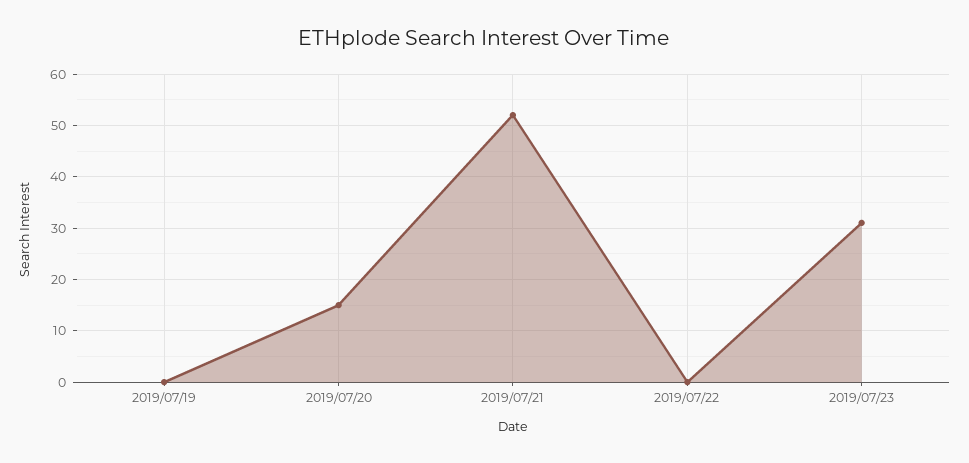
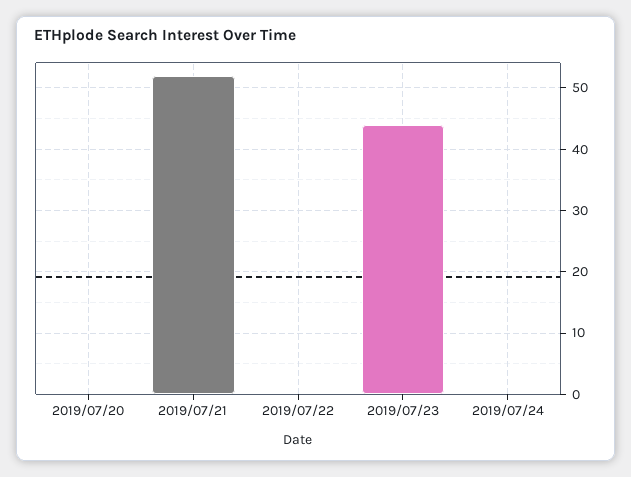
2019/07/19: 0 -> none
2019/07/20: 15 -> 0
2019/07/23: 30 -> 44
2019/07/24: none -> 0

